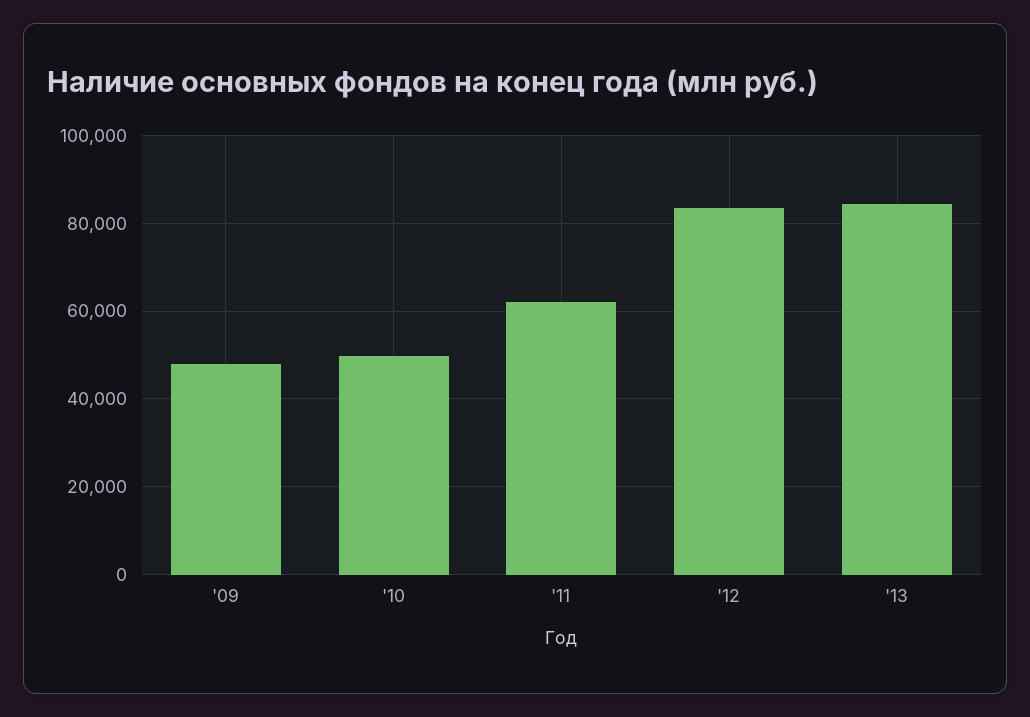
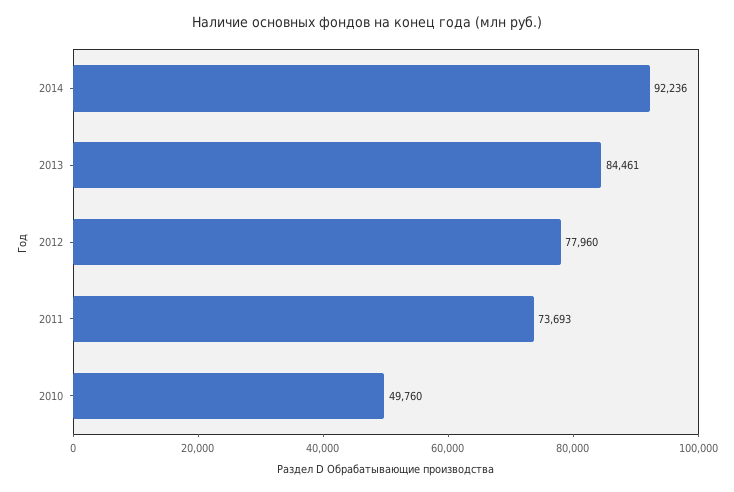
'09: 48000 -> none
'11: 62000 -> 73693
'12: 84000 -> 77960
2014: none -> 92236

